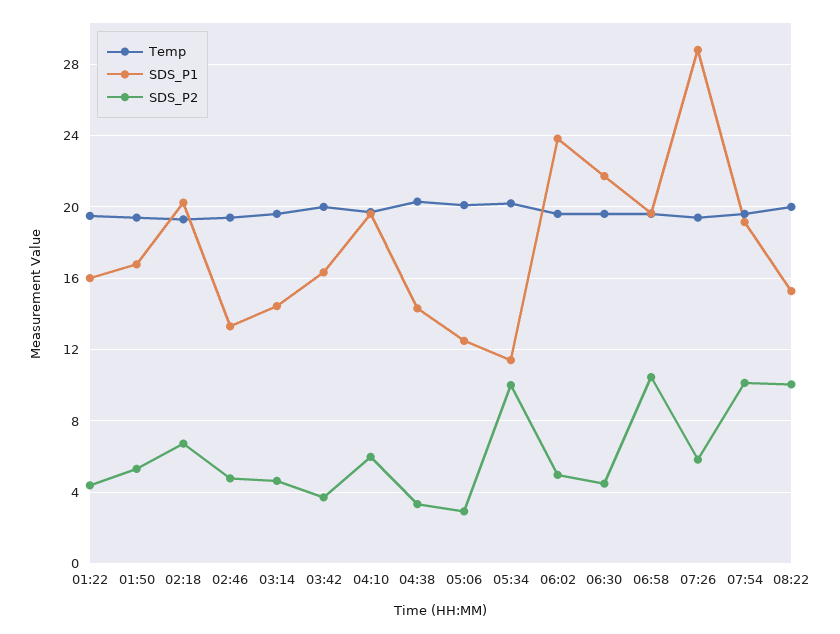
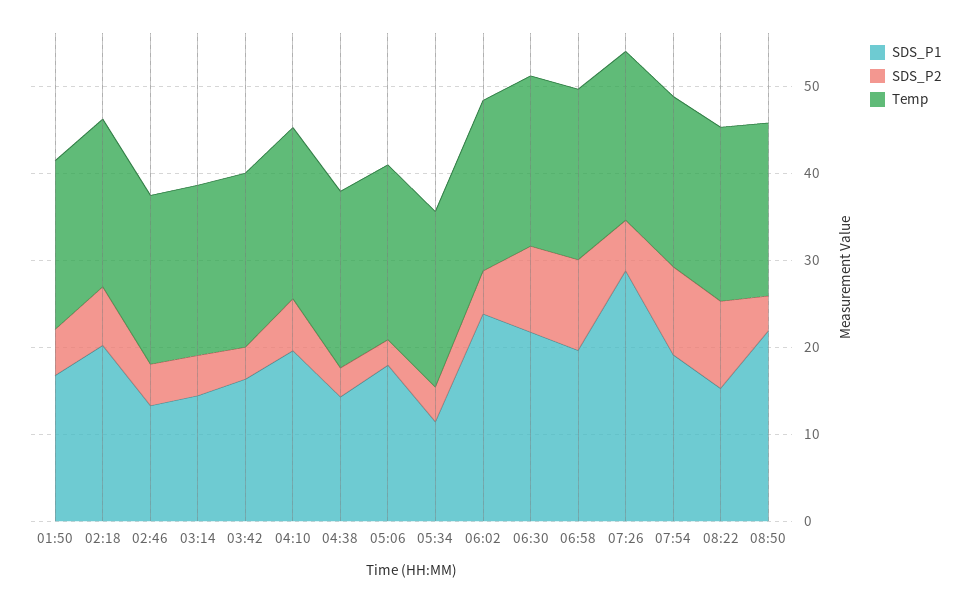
Temp, 01:22: 19.5 -> none
SDS_P1, 01:22: 16 -> none
SDS_P2, 01:22: 4.5 -> none
SDS_P1, 05:06: 12.5 -> 18
SDS_P2, 05:34: 10 -> 4
SDS_P2, 06:30: 4.5 -> 10
SDS_P1, 08:50: none -> 22
SDS_P2, 08:50: none -> 4
Temp, 08:50: none -> 20

